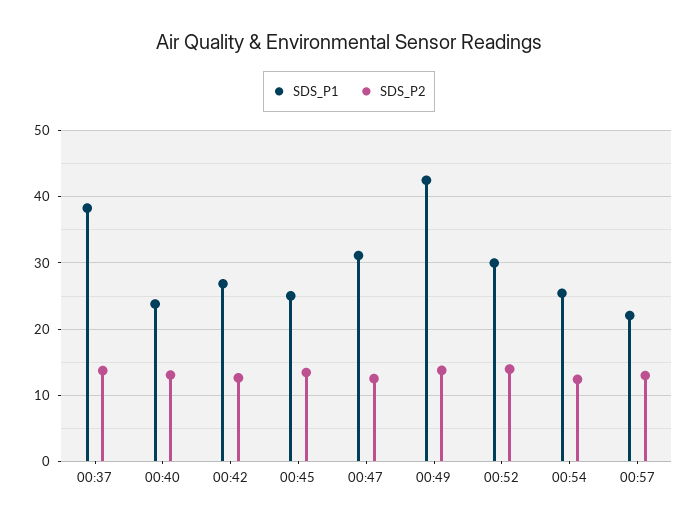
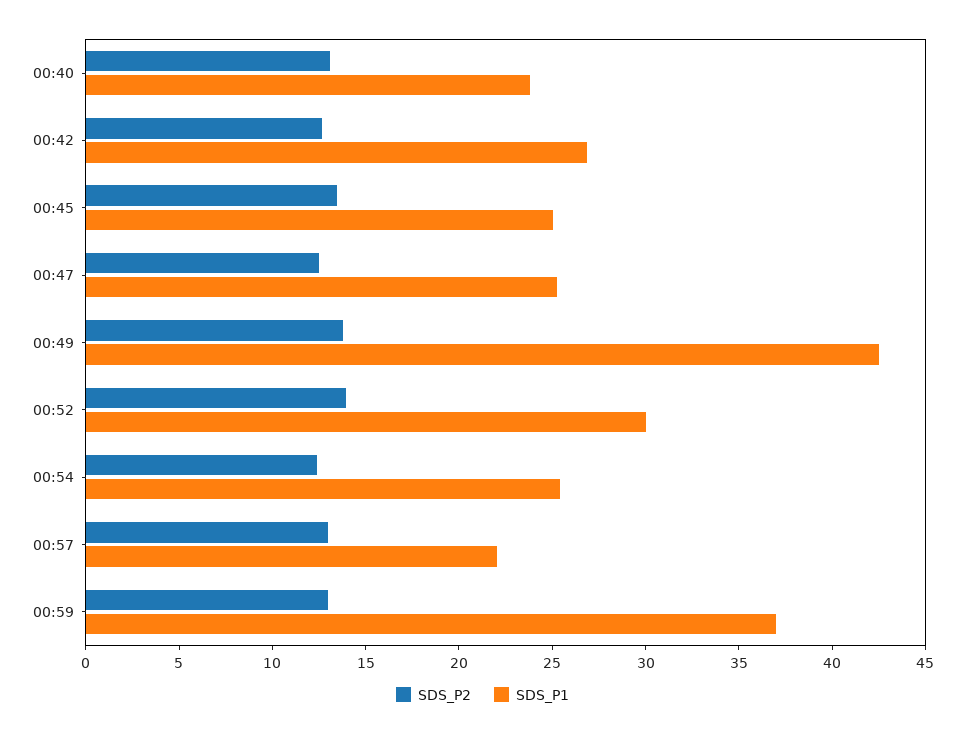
SDS_P1, 00:37: 38 -> none
SDS_P2, 00:37: 14 -> none
SDS_P1, 00:47: 31 -> 25
SDS_P2, 00:59: none -> 13
SDS_P1, 00:59: none -> 37

